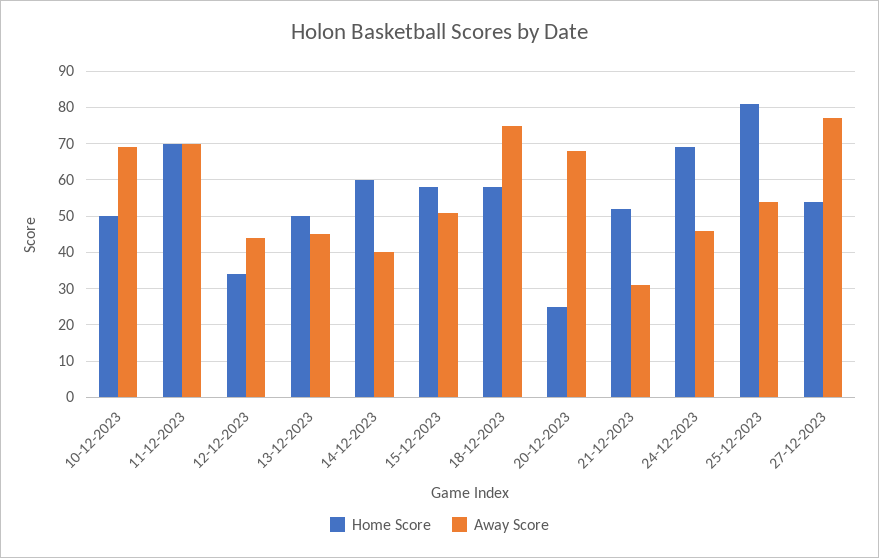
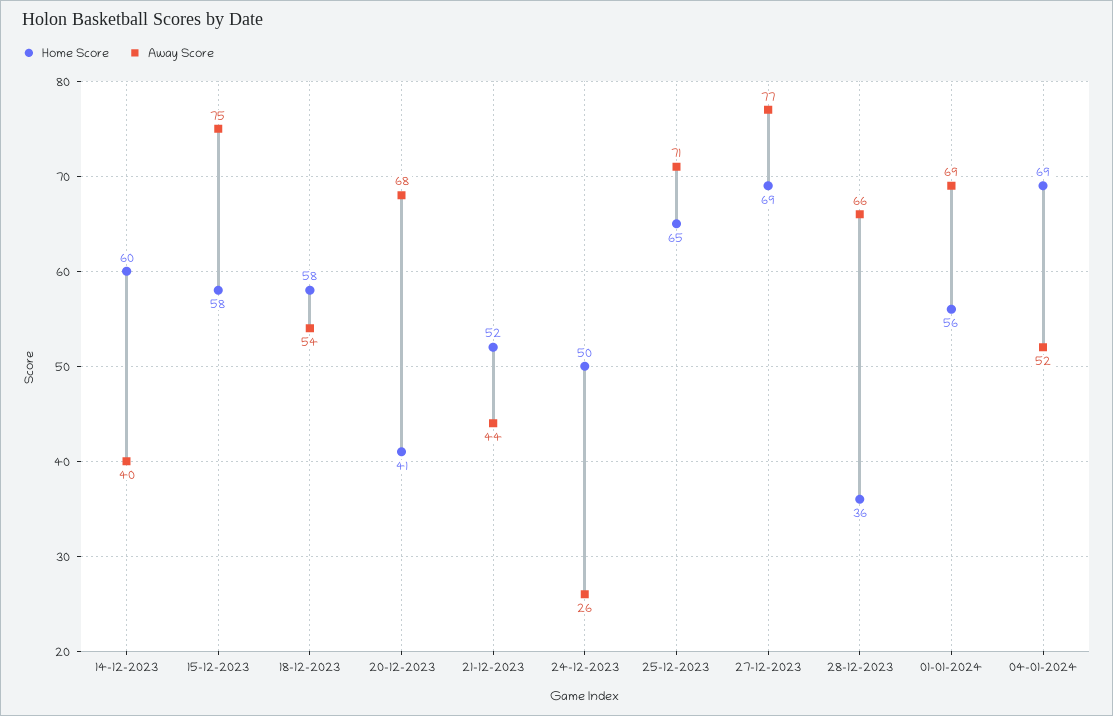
Home Score, 10-12-2023: 50 -> none
Away Score, 10-12-2023: 70 -> none
Home Score, 11-12-2023: 70 -> none
Away Score, 11-12-2023: 70 -> none
Home Score, 12-12-2023: 35 -> none
Away Score, 12-12-2023: 45 -> none
Home Score, 13-12-2023: 50 -> none
Away Score, 13-12-2023: 45 -> none
Away Score, 15-12-2023: 50 -> 75
Away Score, 18-12-2023: 75 -> 54
Home Score, 20-12-2023: 25 -> 41
Away Score, 21-12-2023: 30 -> 44
Home Score, 24-12-2023: 70 -> 50
Away Score, 24-12-2023: 45 -> 26
Home Score, 25-12-2023: 80 -> 65
Away Score, 25-12-2023: 55 -> 71
Home Score, 27-12-2023: 55 -> 69
Home Score, 28-12-2023: none -> 36
Away Score, 28-12-2023: none -> 66
Home Score, 01-01-2024: none -> 56
Away Score, 01-01-2024: none -> 69
Home Score, 04-01-2024: none -> 69
Away Score, 04-01-2024: none -> 52

